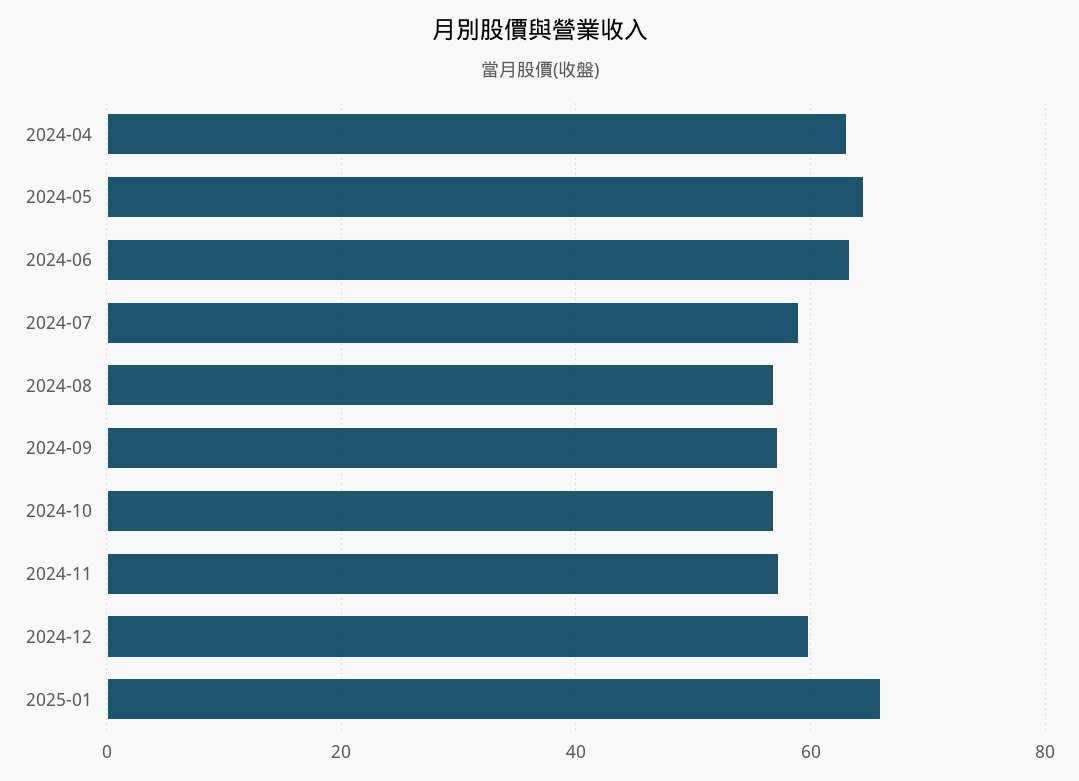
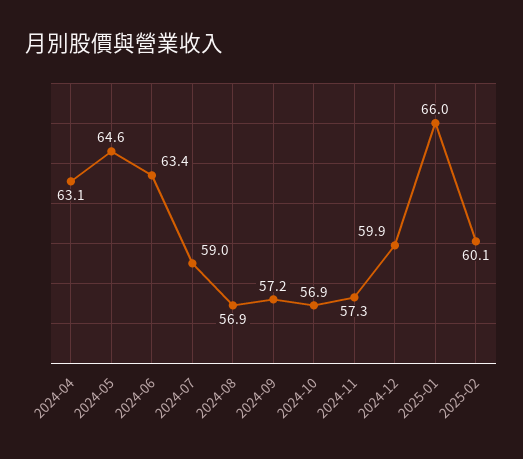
2025-02: none -> 60.1

